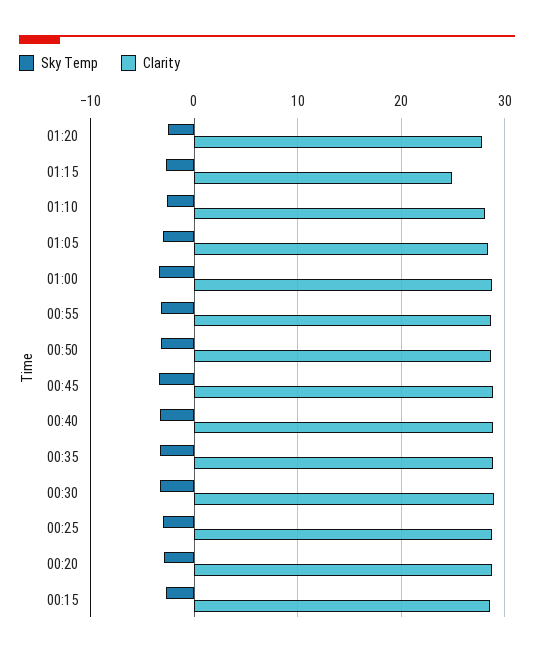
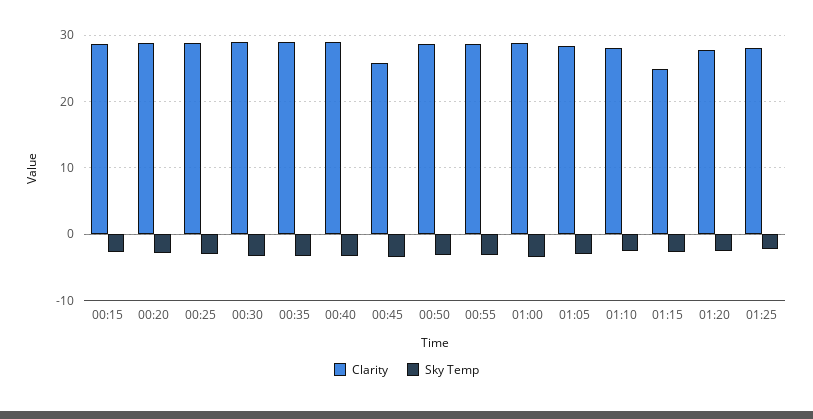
Clarity, 00:45: 29 -> 26
Clarity, 01:25: none -> 28
Sky Temp, 01:25: none -> -2

